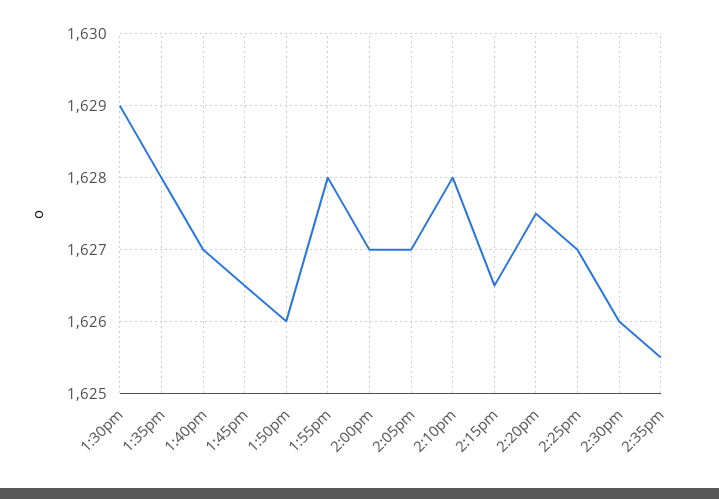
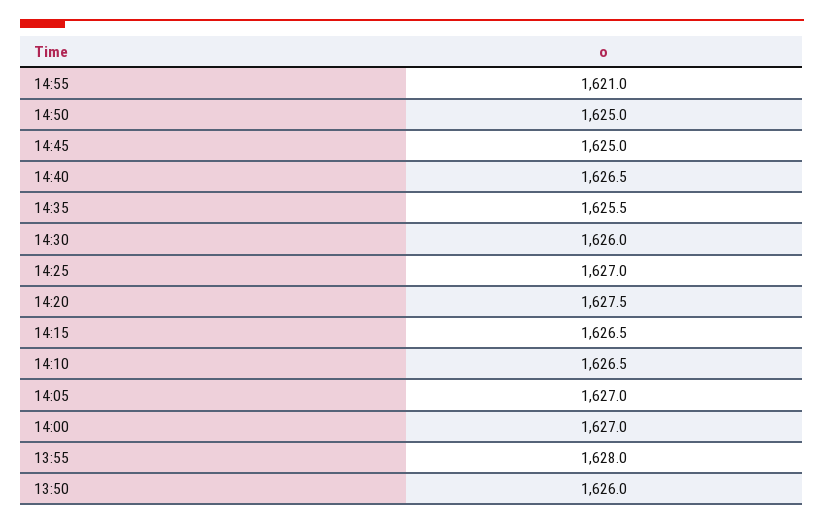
1:30pm: 1629 -> none
1:35pm: 1628 -> none
1:40pm: 1627 -> none
1:45pm: 1626.5 -> none
2:10pm: 1628 -> 1626.5
14:55: none -> 1621
14:50: none -> 1625
14:45: none -> 1625
14:40: none -> 1626.5

